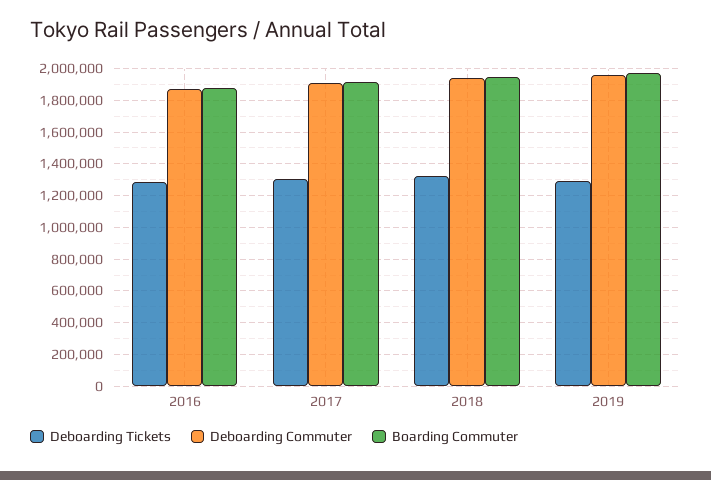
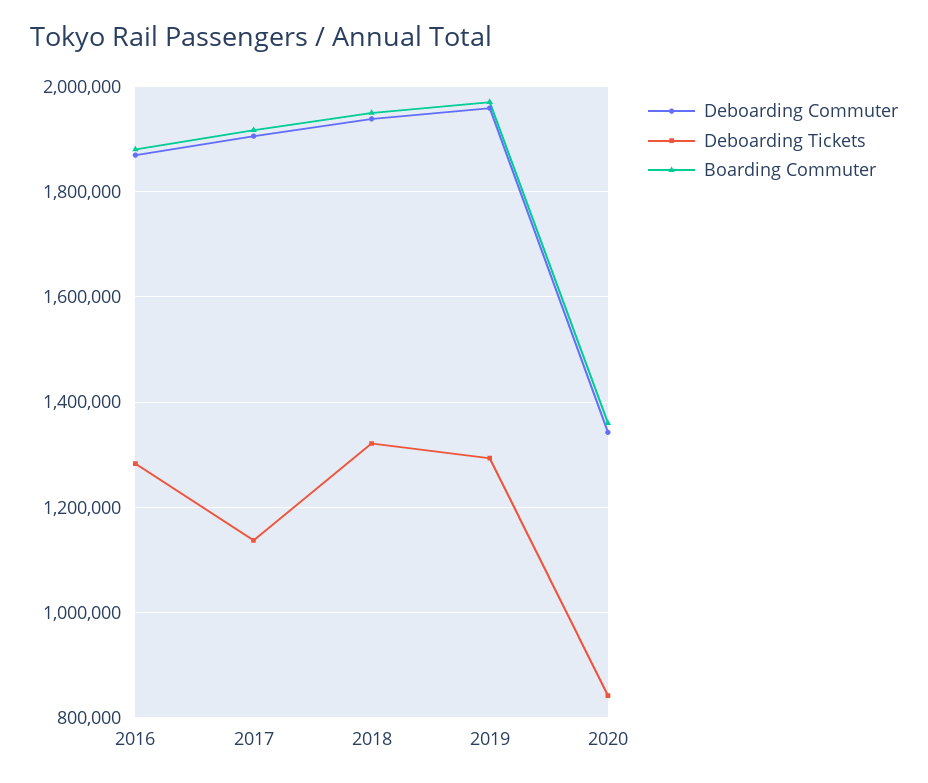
Deboarding Tickets, 2017: 1300000 -> 1140000
Deboarding Commuter, 2020: none -> 1340000
Deboarding Tickets, 2020: none -> 840000
Boarding Commuter, 2020: none -> 1360000

